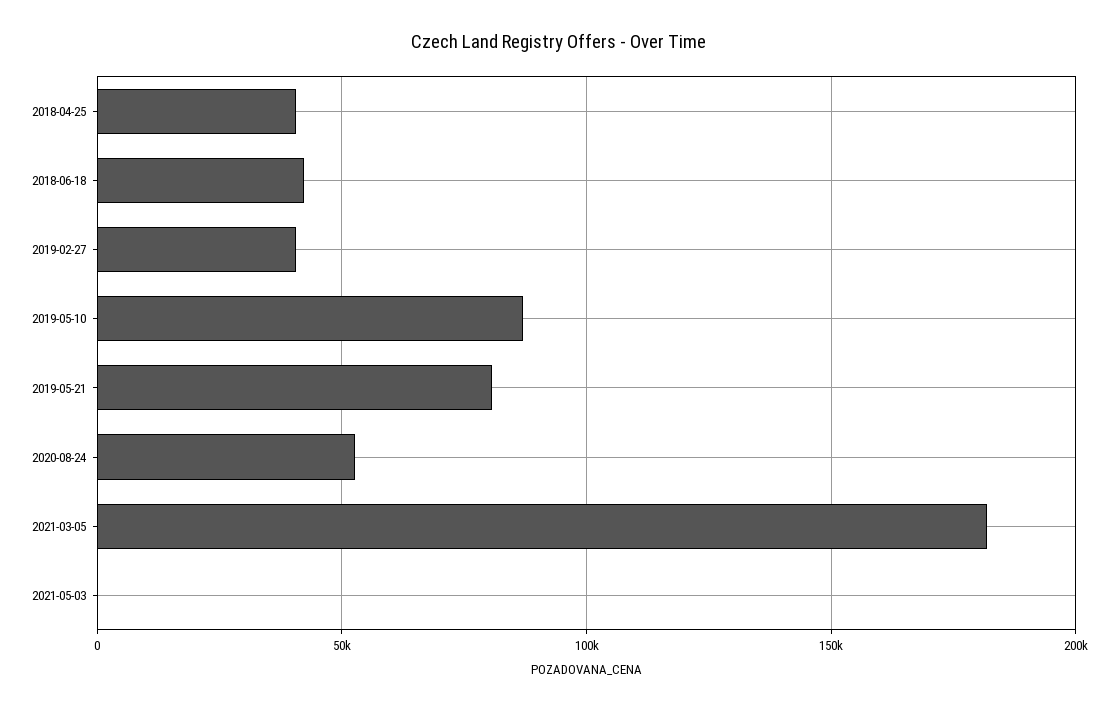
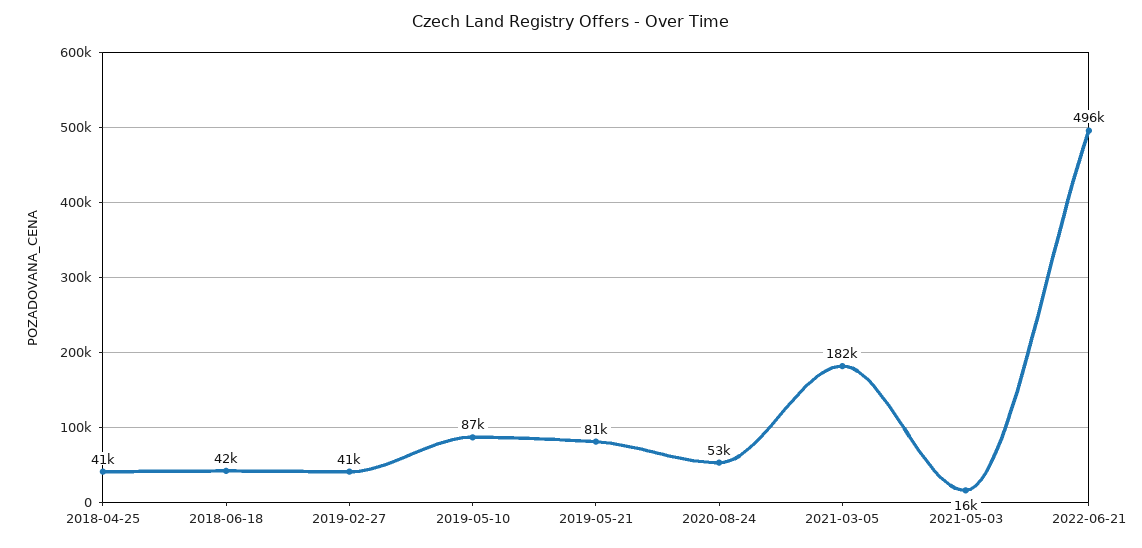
2021-05-03: 0 -> 16000
2022-06-21: none -> 496000

